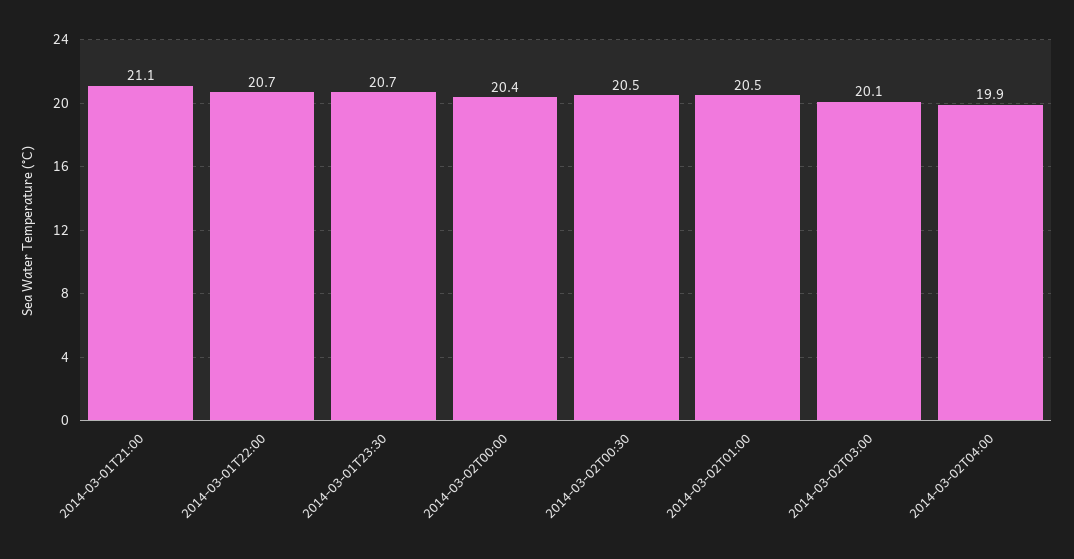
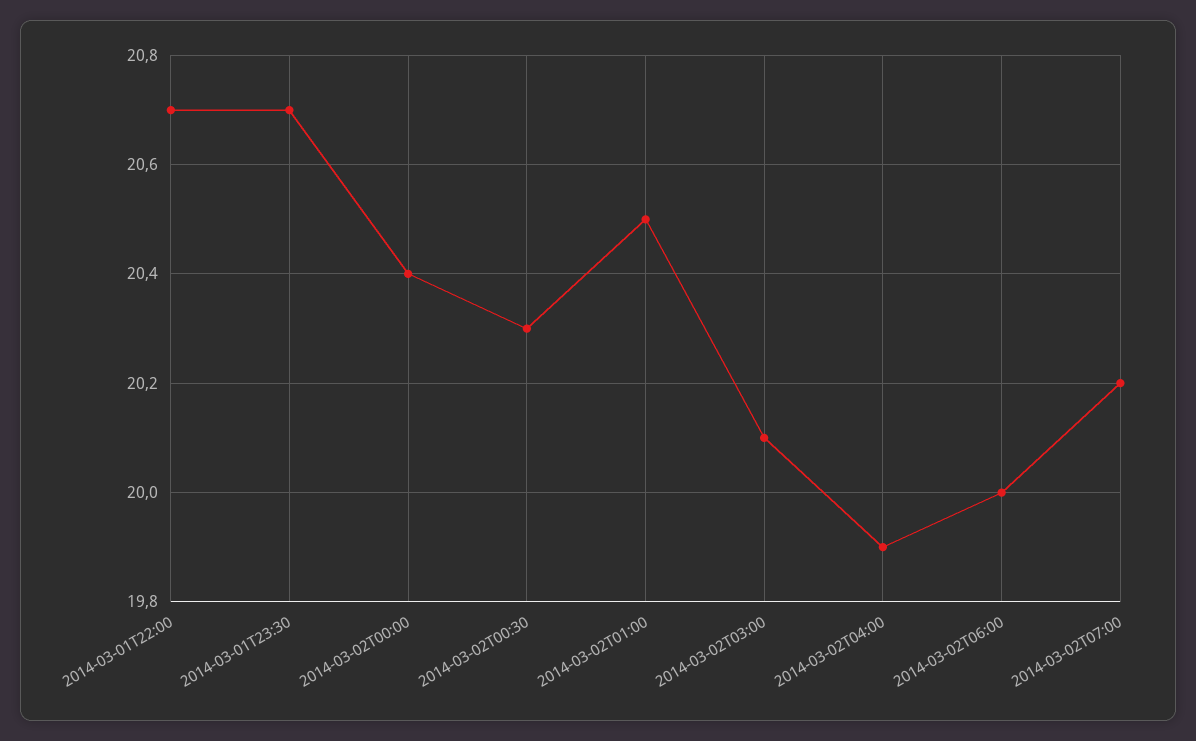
2014-03-01T21:00: 21.1 -> none
2014-03-02T00:30: 20.5 -> 20.3
2014-03-02T06:00: none -> 20
2014-03-02T07:00: none -> 20.2

